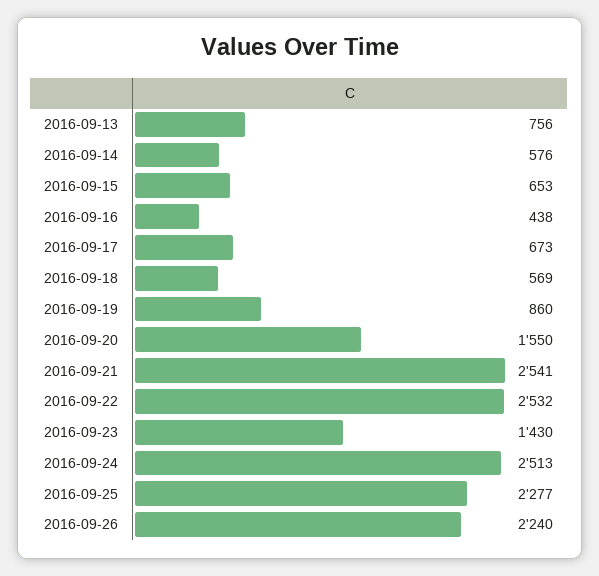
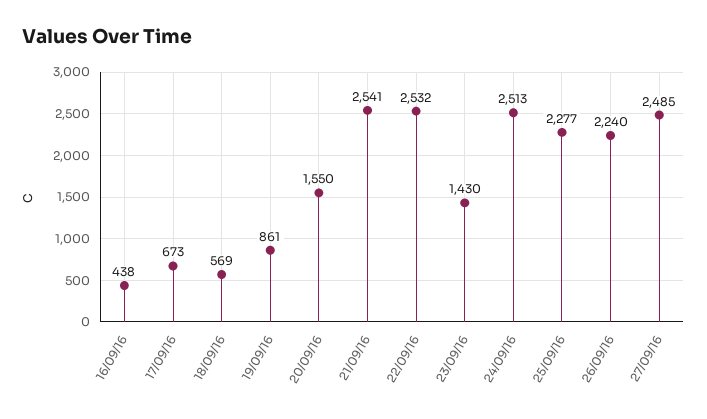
2016-09-13: 756 -> none
2016-09-14: 576 -> none
2016-09-15: 653 -> none
2016-09-19: 860 -> 861
27/09/16: none -> 2485

